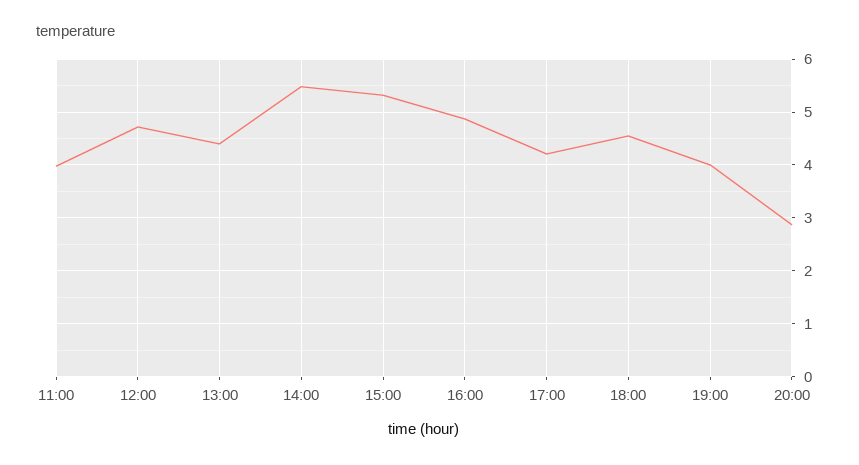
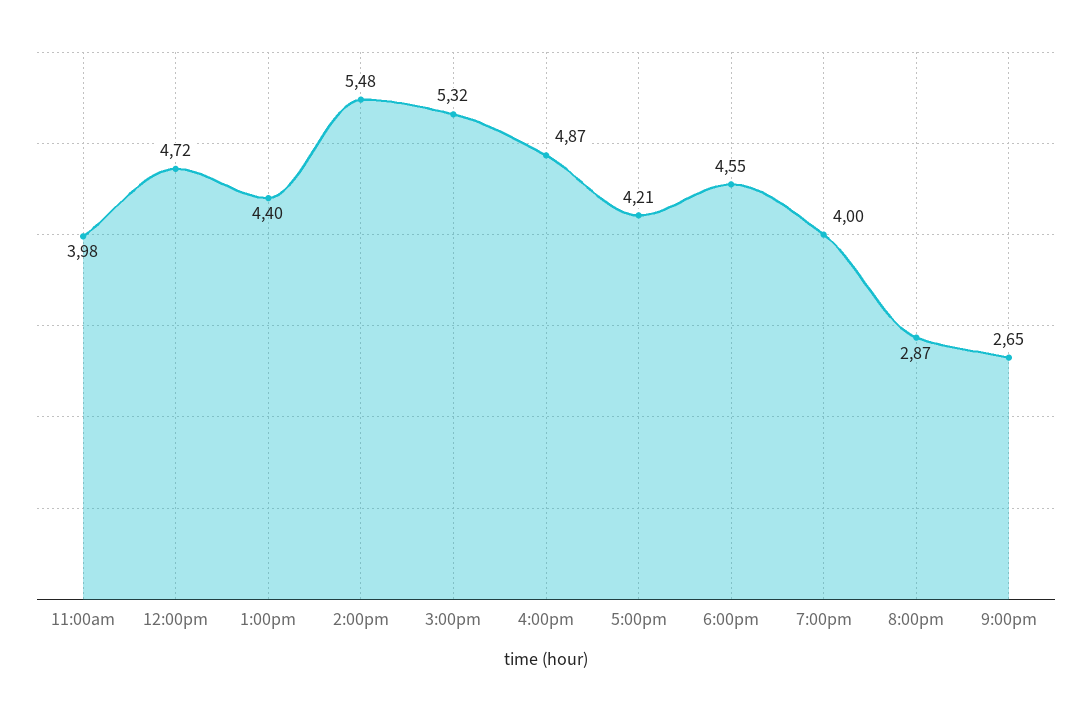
9:00pm: none -> 2.65

